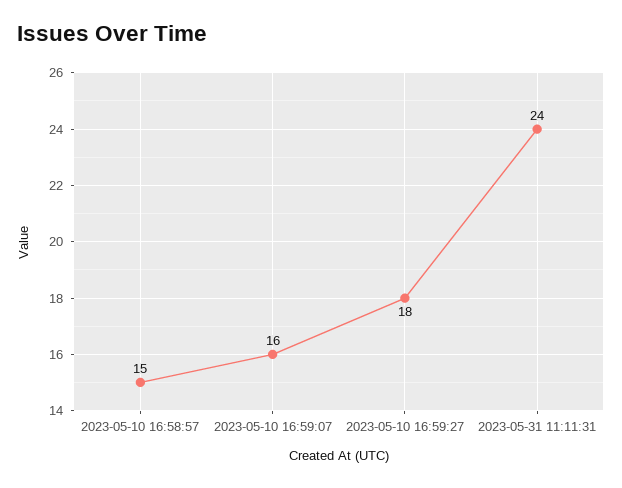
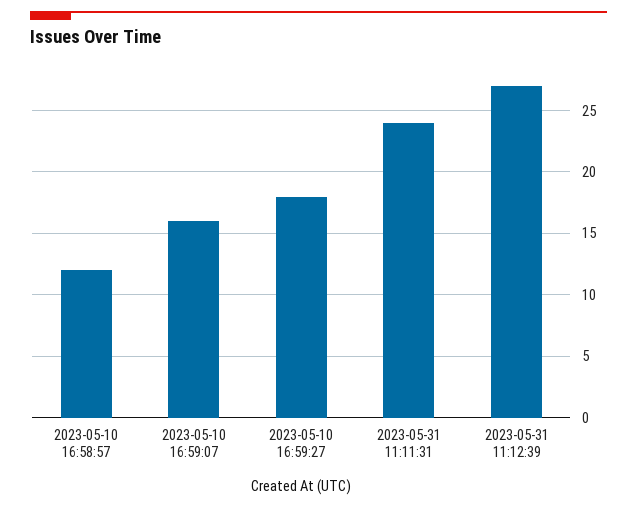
2023-05-10 16:58:57: 15 -> 12
2023-05-31 11:12:39: none -> 27

